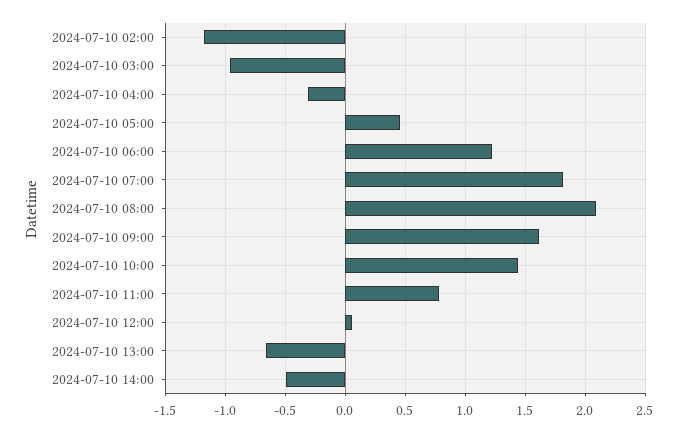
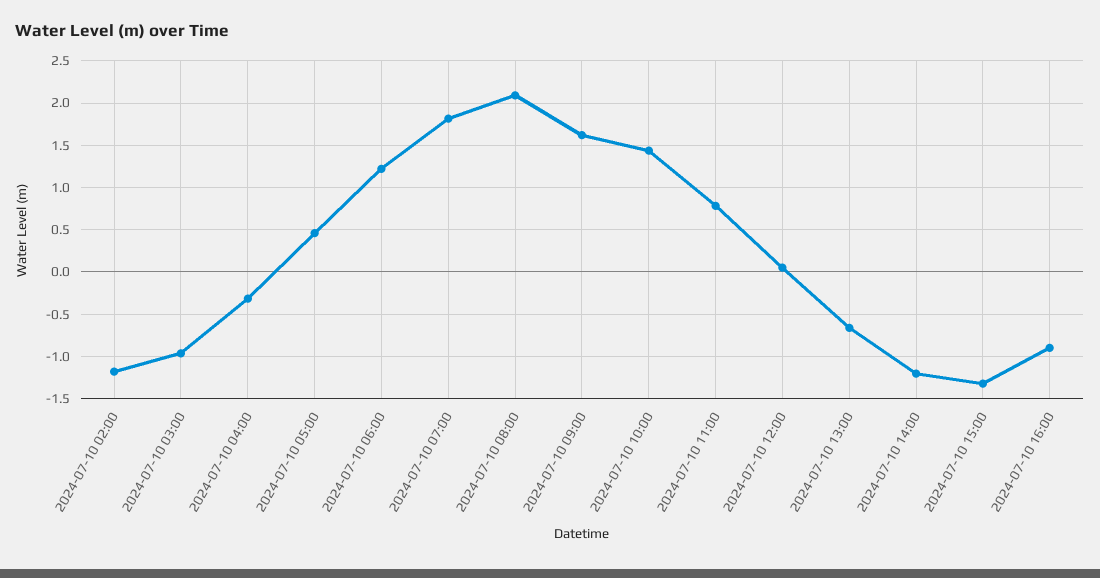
2024-07-10 14:00: -0.5 -> -1.2
2024-07-10 15:00: none -> -1.3
2024-07-10 16:00: none -> -0.9

